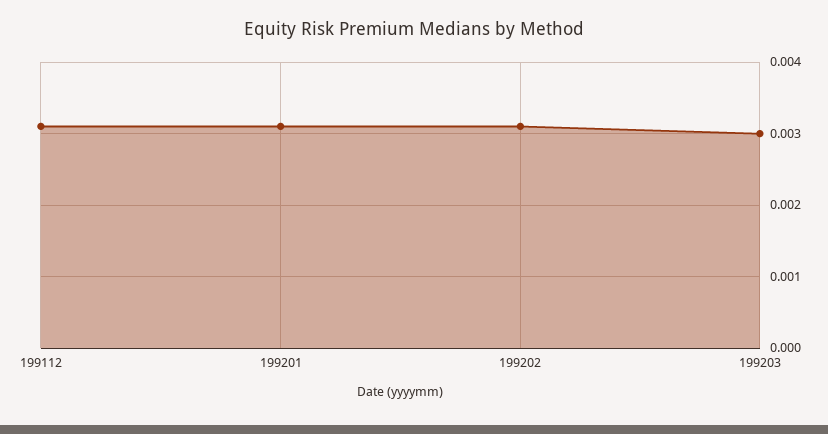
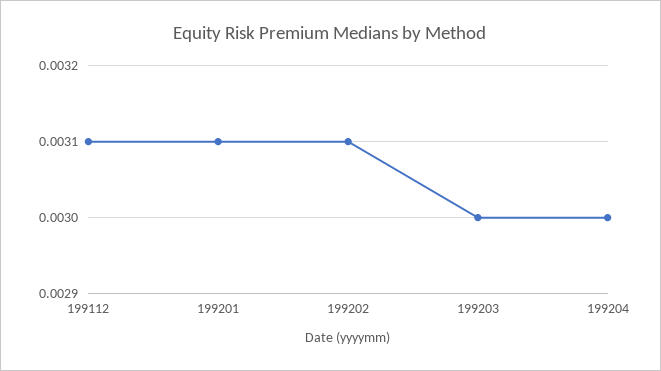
199204: none -> 0.003

